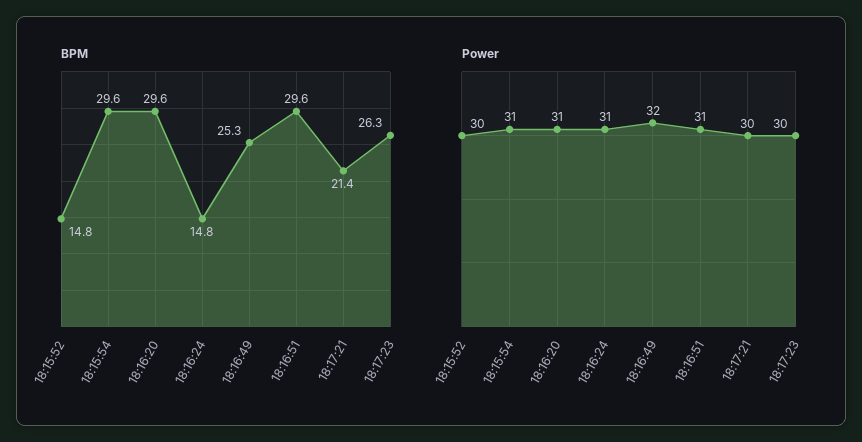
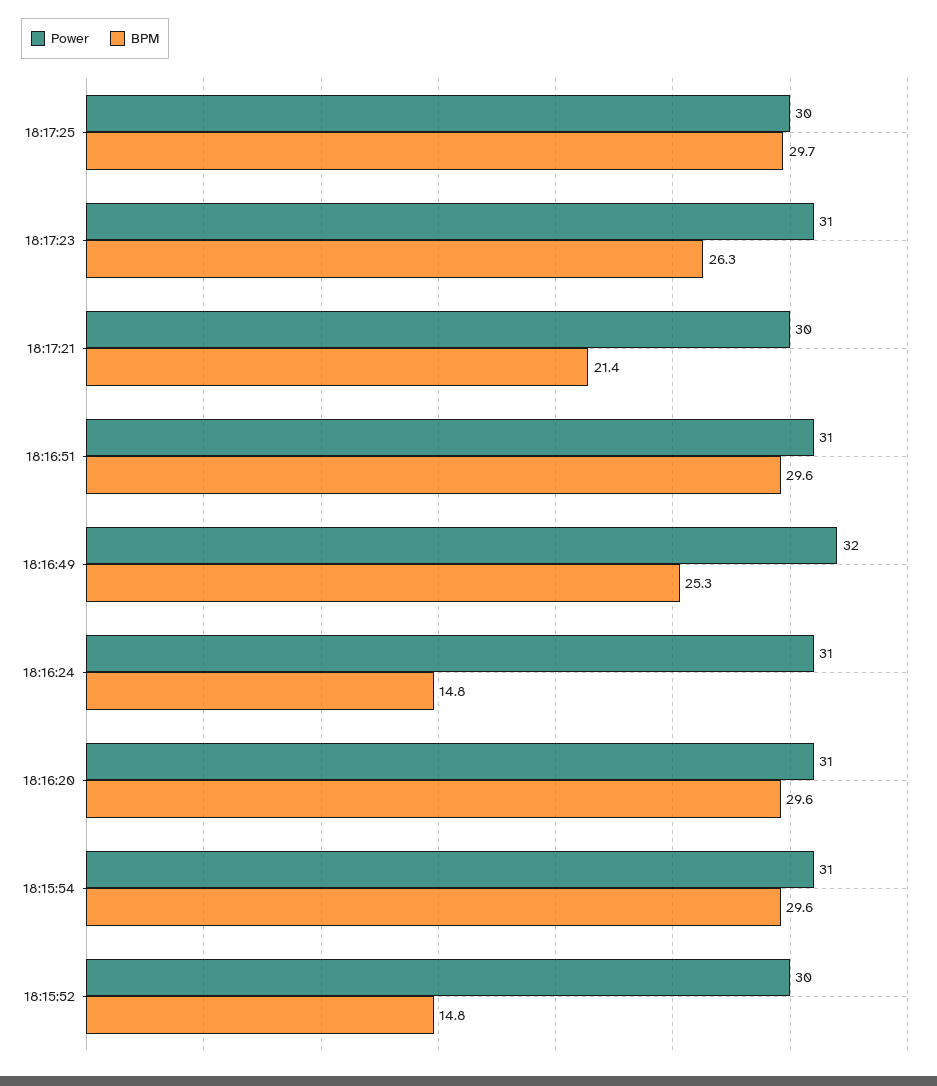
Power, 18:17:23: 30 -> 31
Power, 18:17:25: none -> 30
BPM, 18:17:25: none -> 29.7

